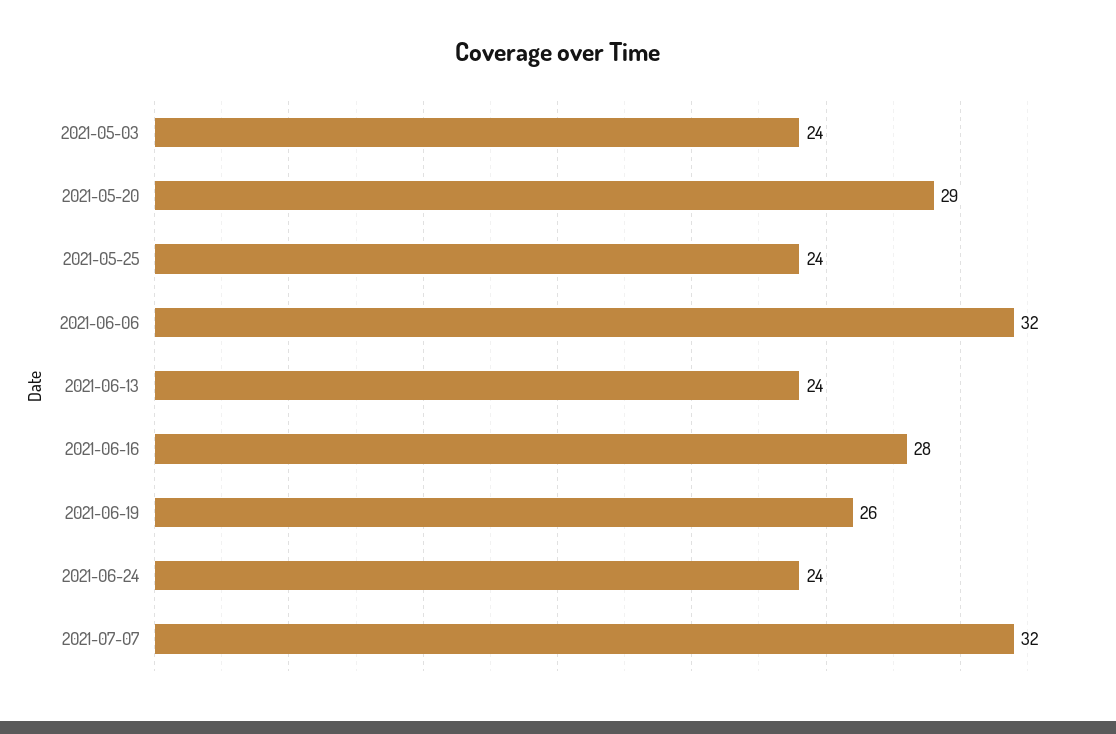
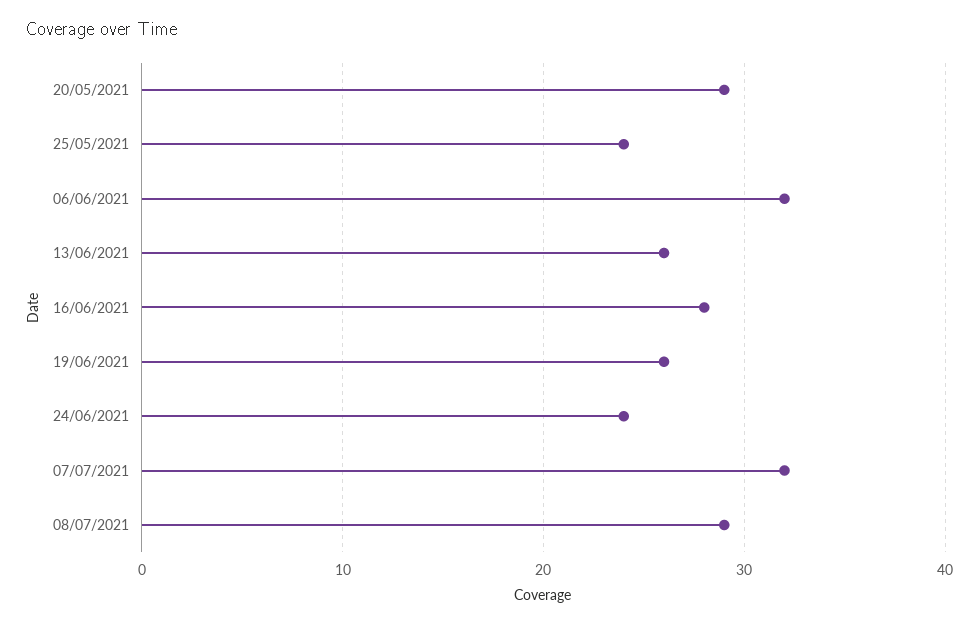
2021-05-03: 24 -> none
2021-06-13: 24 -> 26
08/07/2021: none -> 29

